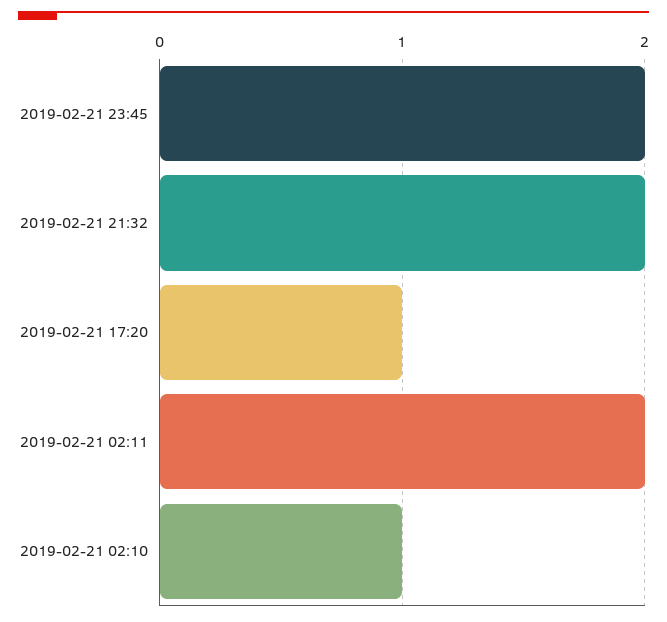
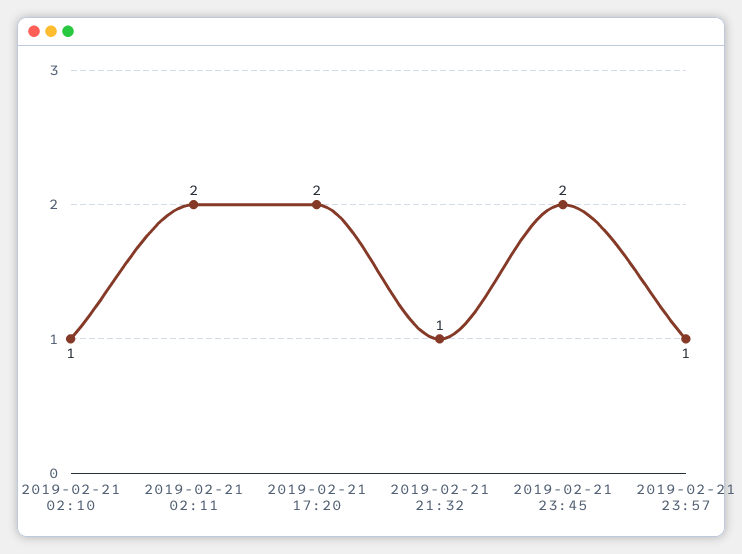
2019-02-21 21:32: 2 -> 1
2019-02-21 17:20: 1 -> 2
2019-02-21 23:57: none -> 1

